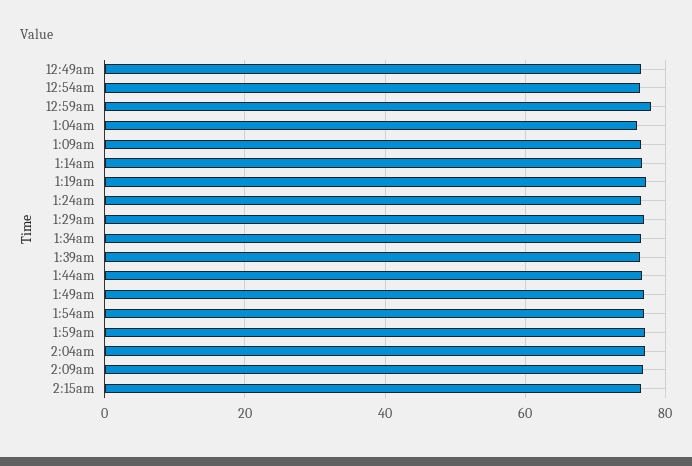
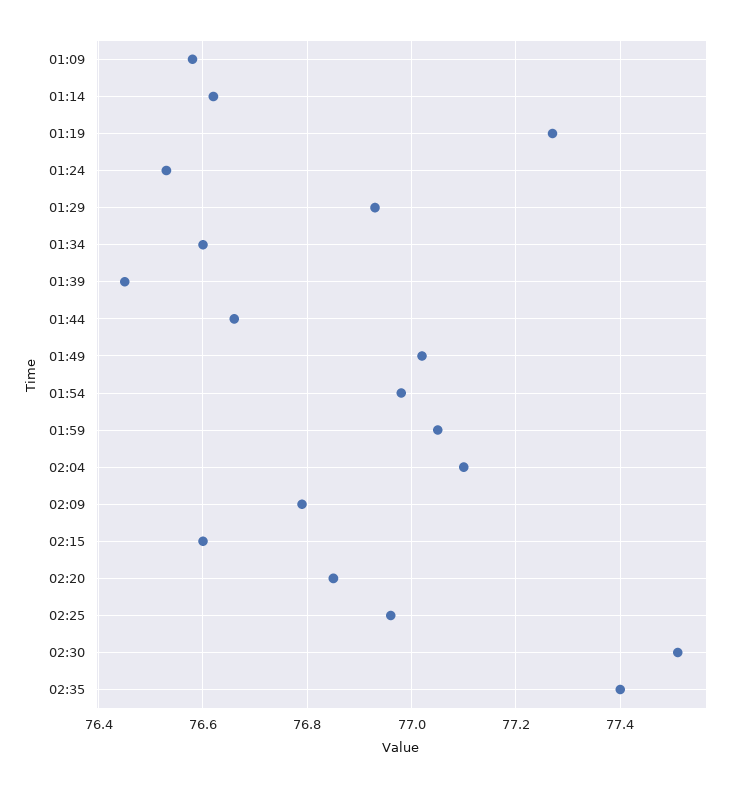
12:49am: 76 -> none
12:54am: 76 -> none
12:59am: 78 -> none
1:04am: 76 -> none
02:20: none -> 76.85
02:25: none -> 76.95
02:30: none -> 77.5
02:35: none -> 77.4

